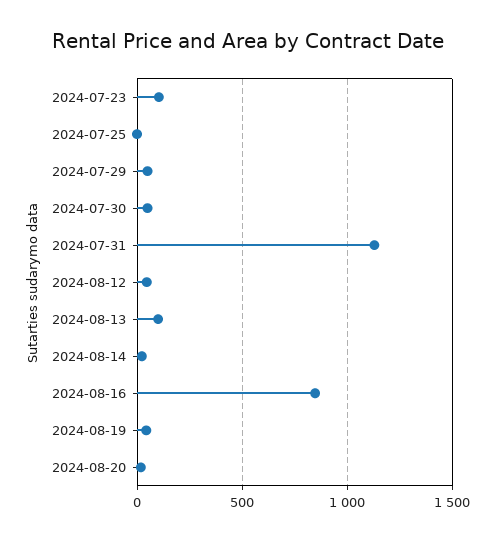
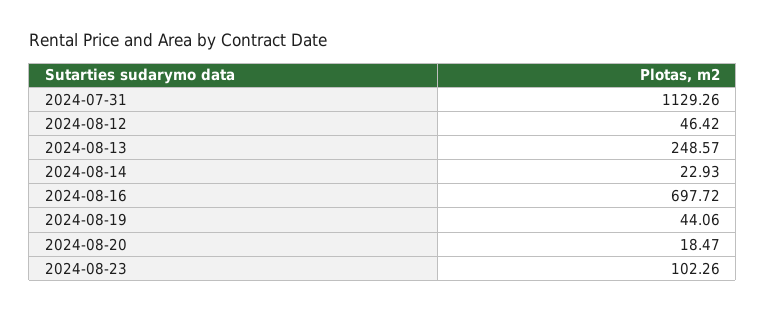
2024-07-23: 100 -> none
2024-07-25: 0 -> none
2024-07-29: 50 -> none
2024-07-30: 50 -> none
2024-08-13: 100 -> 248.57
2024-08-16: 850 -> 697.72
2024-08-23: none -> 102.26

